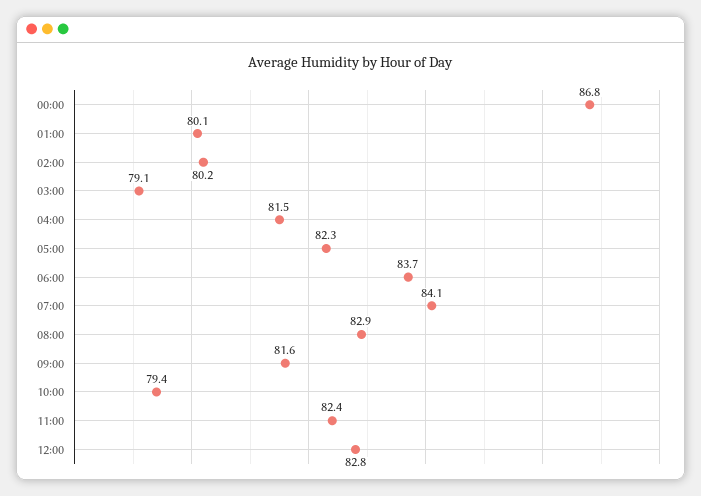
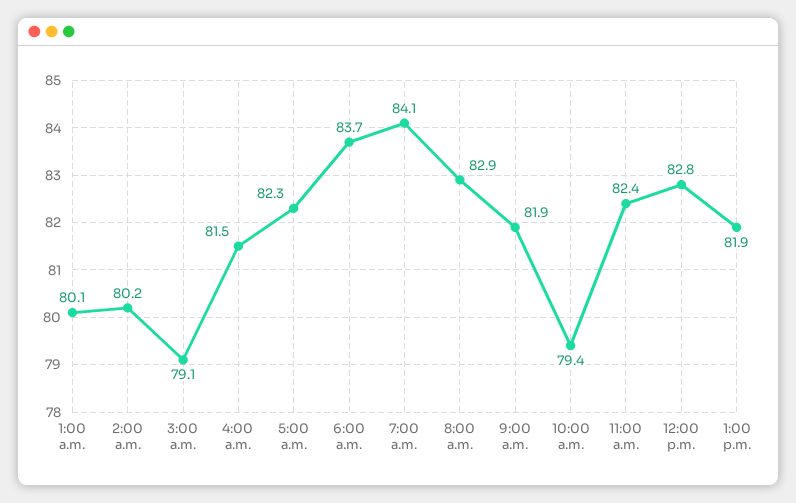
00:00: 86.8 -> none
09:00: 81.6 -> 81.9
1:00 p.m.: none -> 81.9

